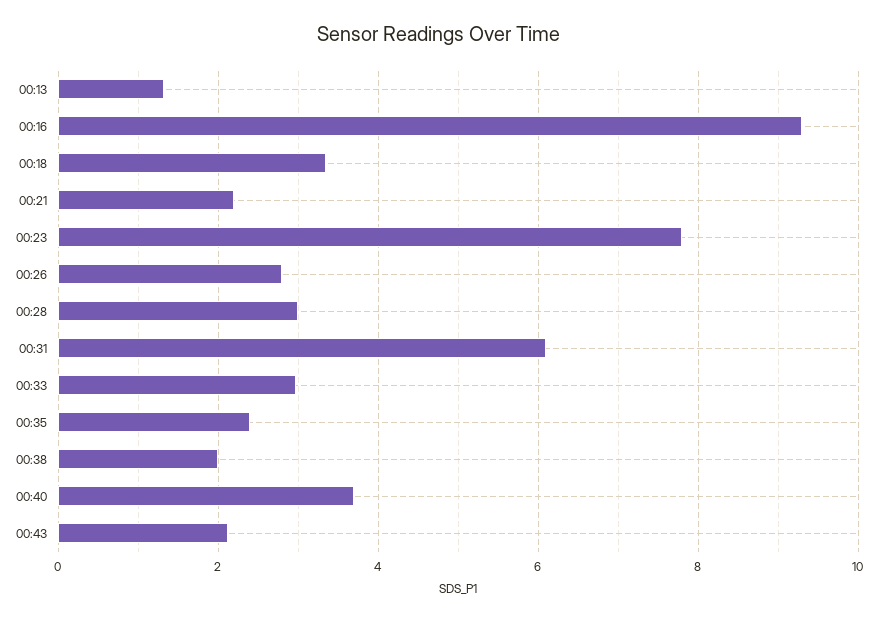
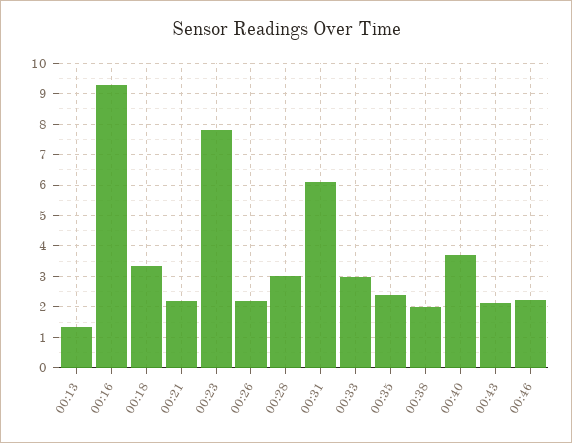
00:26: 2.8 -> 2.2
00:46: none -> 2.2

